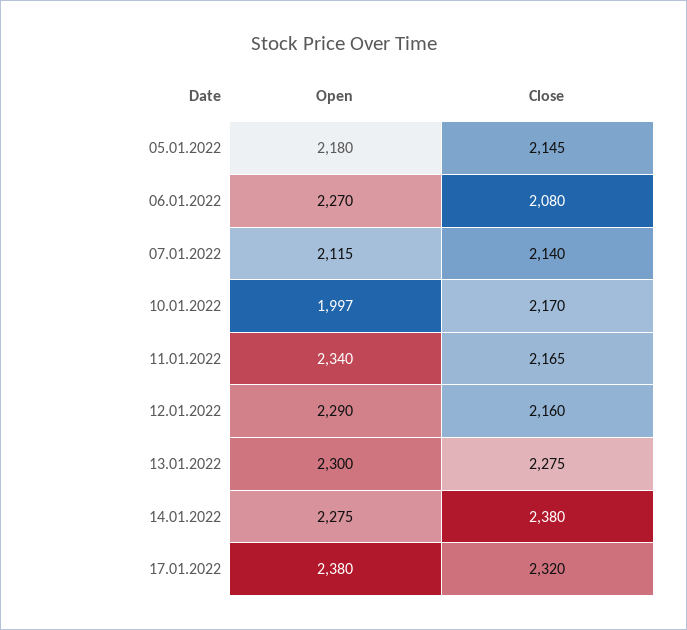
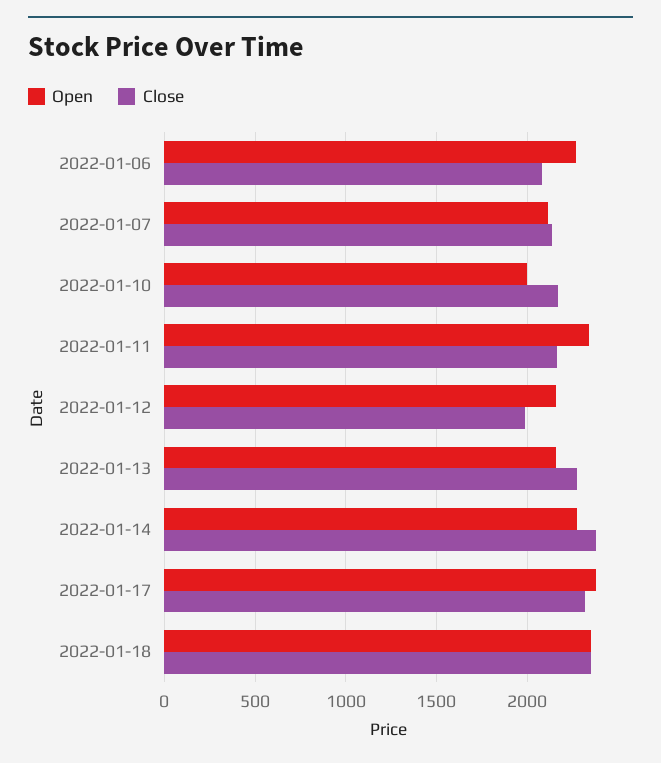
Open, 05.01.2022: 2180 -> none
Close, 05.01.2022: 2145 -> none
Open, 12.01.2022: 2290 -> 2150
Close, 12.01.2022: 2160 -> 2000
Open, 13.01.2022: 2300 -> 2150
Open, 2022-01-18: none -> 2350
Close, 2022-01-18: none -> 2350

